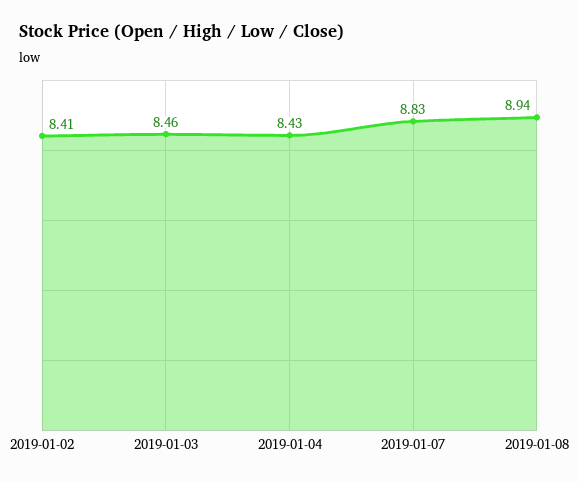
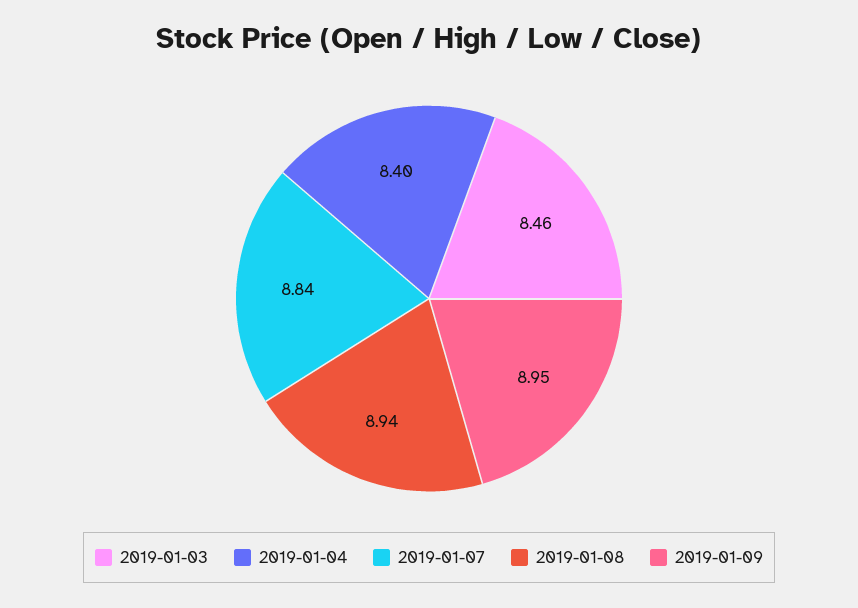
2019-01-02: 8.41 -> none
2019-01-04: 8.43 -> 8.4
2019-01-07: 8.83 -> 8.84
2019-01-09: none -> 8.95

